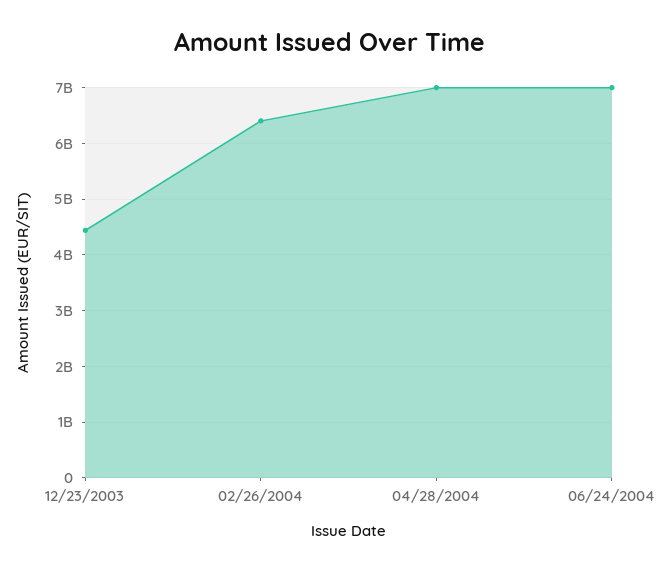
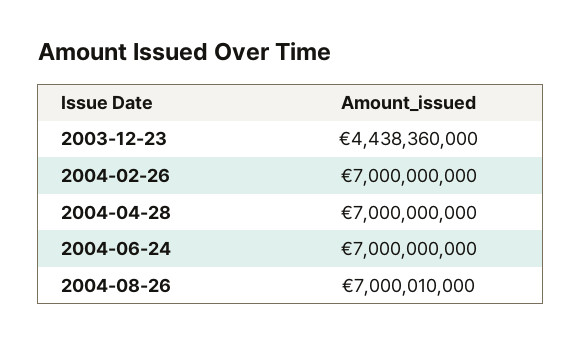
02/26/2004: 6400000000 -> 7000000000
2004-08-26: none -> 7000010000

